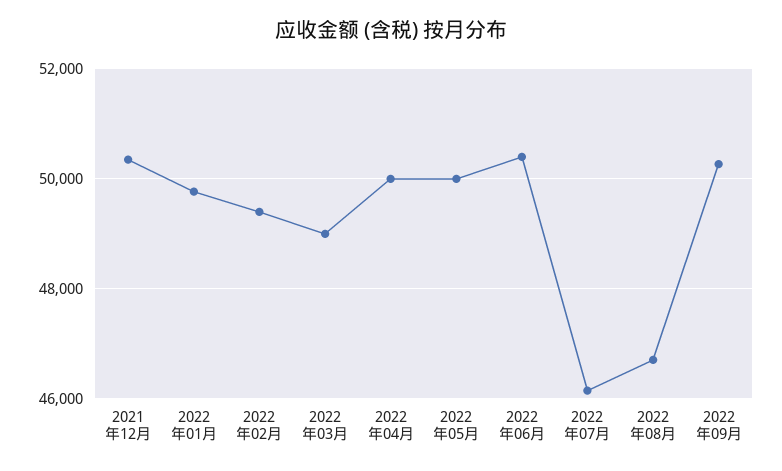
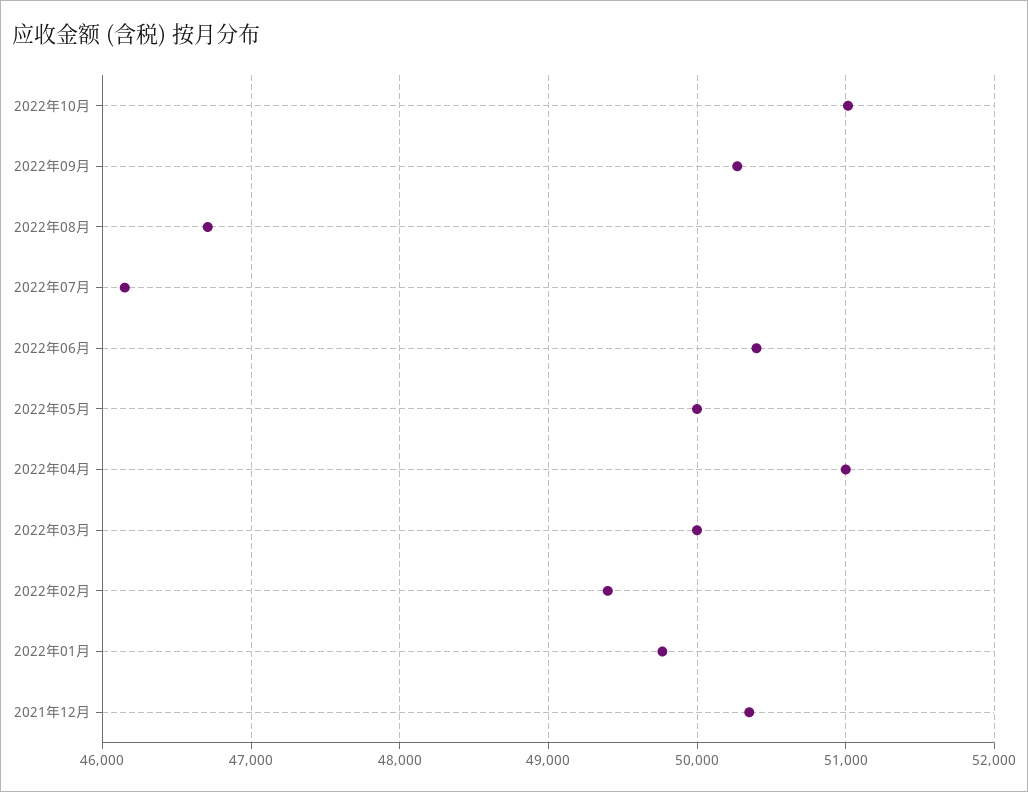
2022年03月: 49000 -> 50000
2022年04月: 50000 -> 51000
2022年10月: none -> 51000

